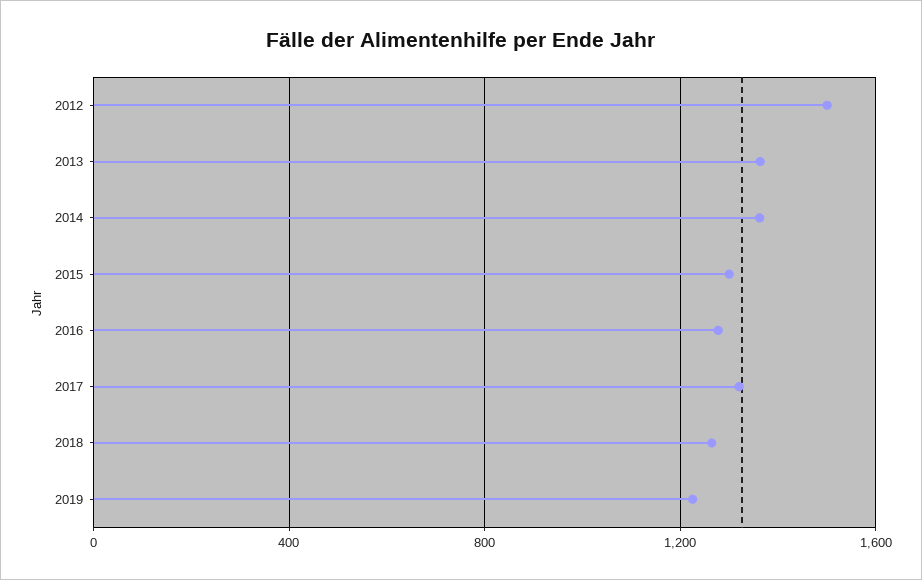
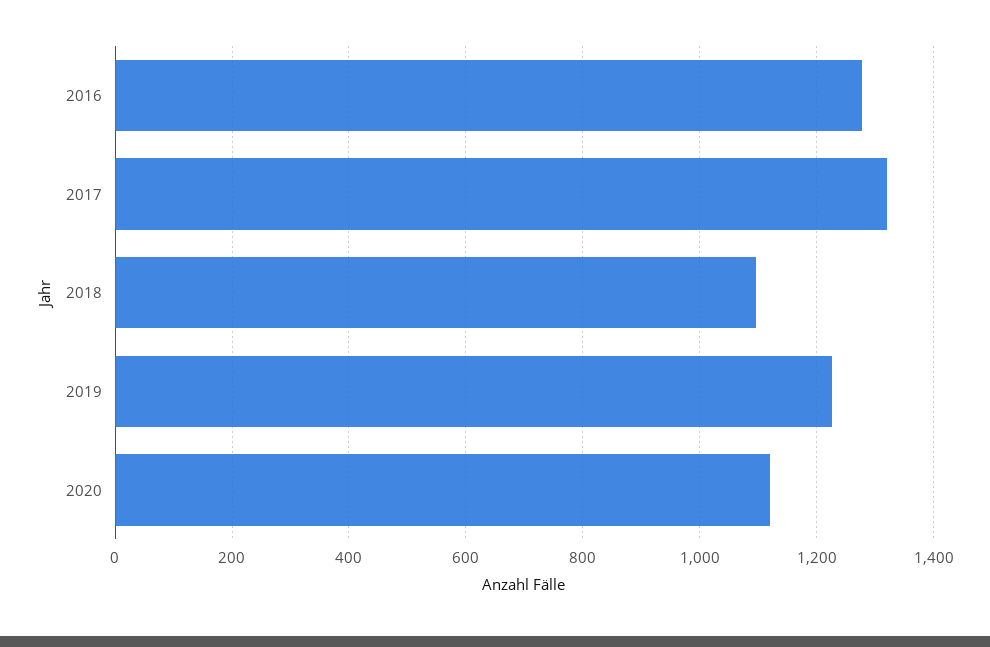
2012: 1500 -> none
2013: 1350 -> none
2014: 1350 -> none
2015: 1300 -> none
2018: 1250 -> 1100
2020: none -> 1120

